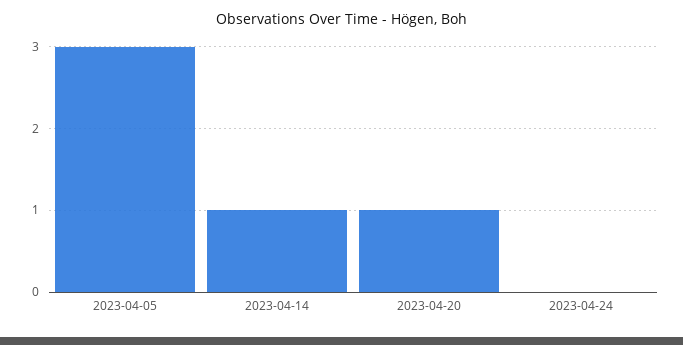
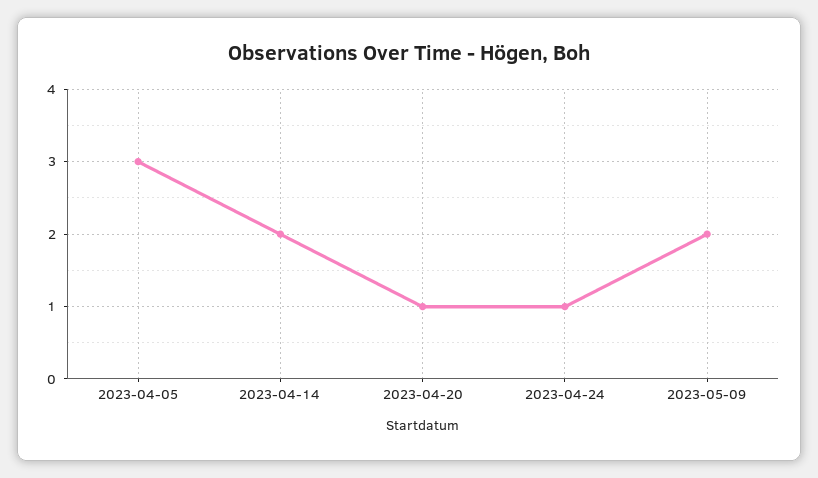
2023-04-14: 1 -> 2
2023-04-24: 0 -> 1
2023-05-09: none -> 2

